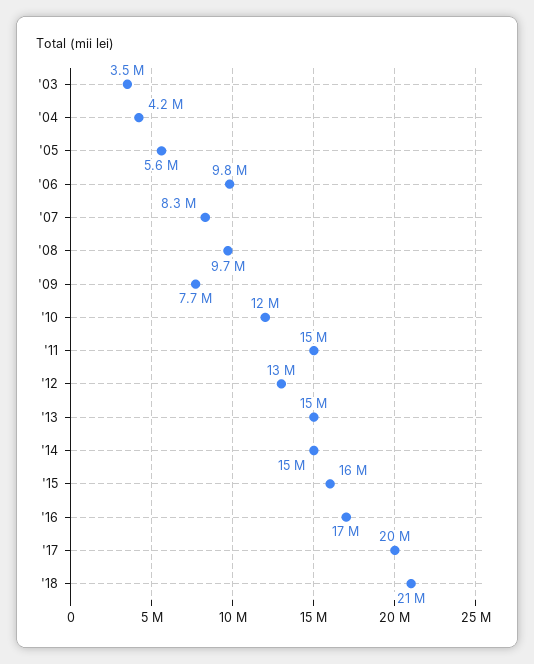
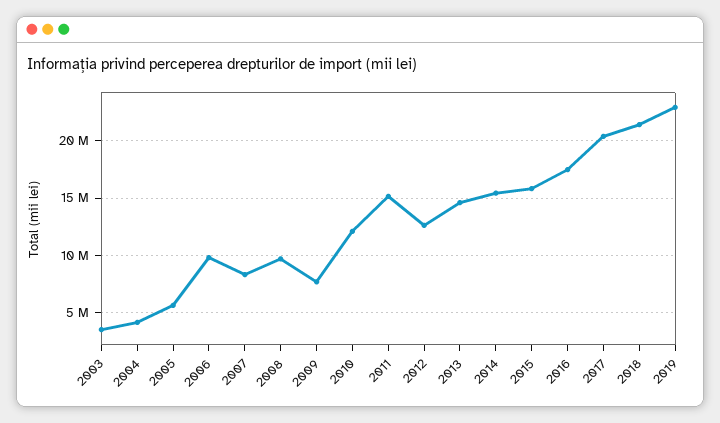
2019: none -> 23000000

